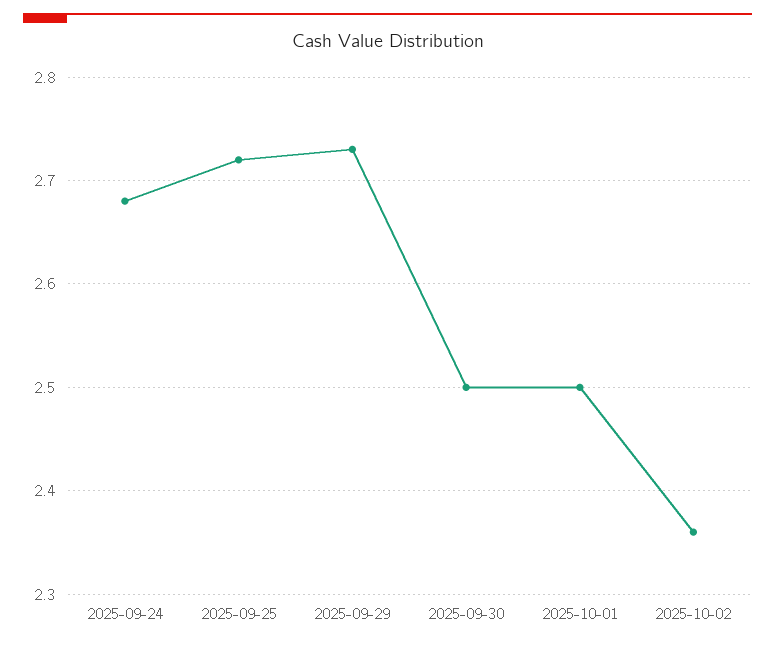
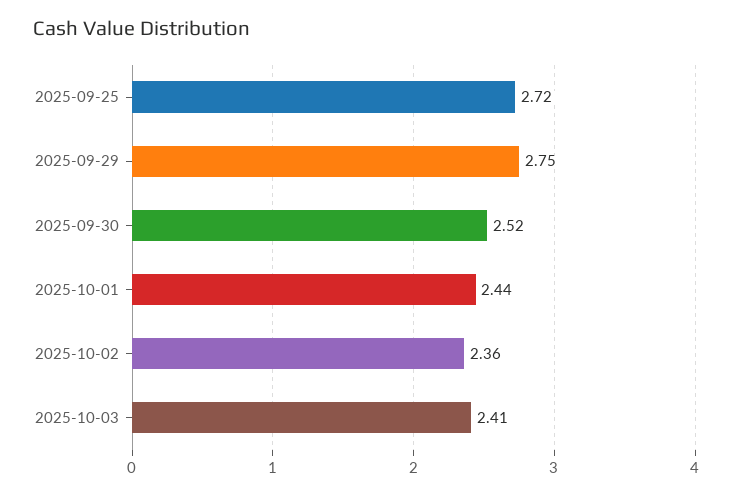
2025-09-24: 2.68 -> none
2025-09-29: 2.73 -> 2.75
2025-09-30: 2.5 -> 2.52
2025-10-01: 2.5 -> 2.44
2025-10-03: none -> 2.41

